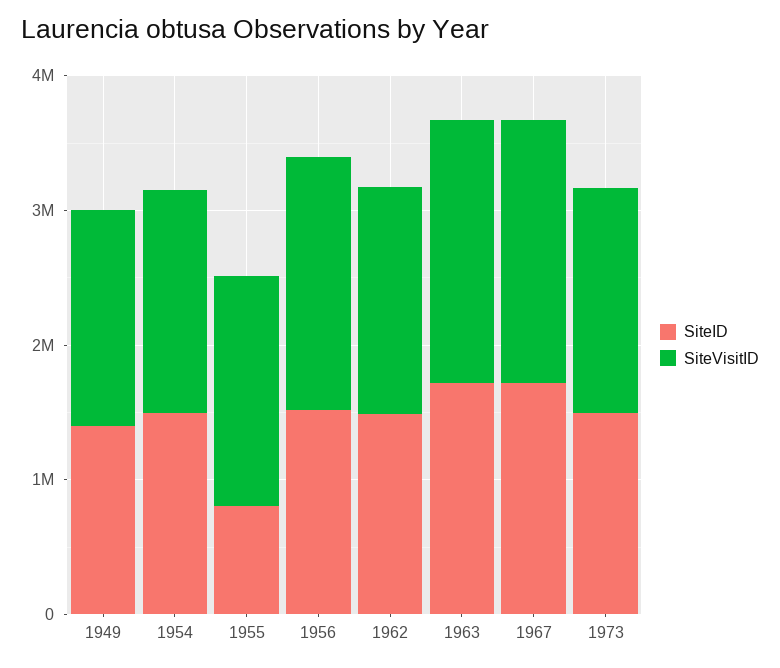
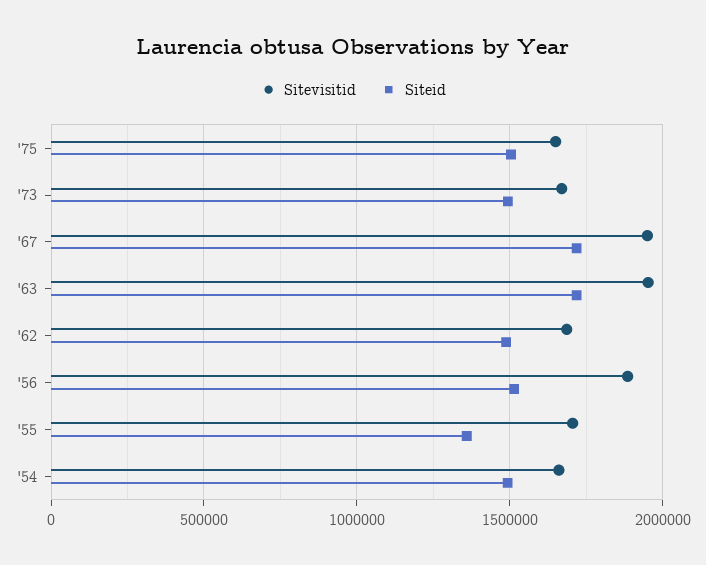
SiteID, 1949: 1400000 -> none
SiteVisitID, 1949: 1600000 -> none
SiteID, 1955: 800000 -> 1350000
SiteVisitID, '75: none -> 1650000
SiteID, '75: none -> 1500000

